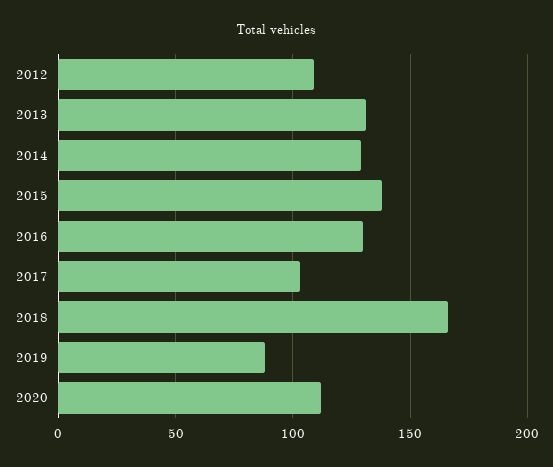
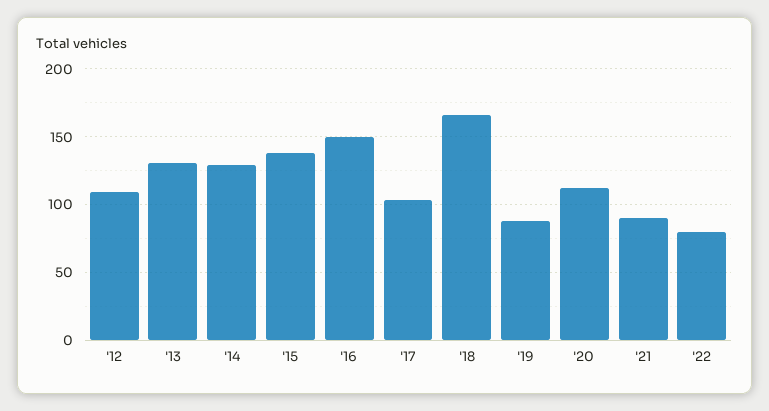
2016: 130 -> 150
'21: none -> 90
'22: none -> 80

